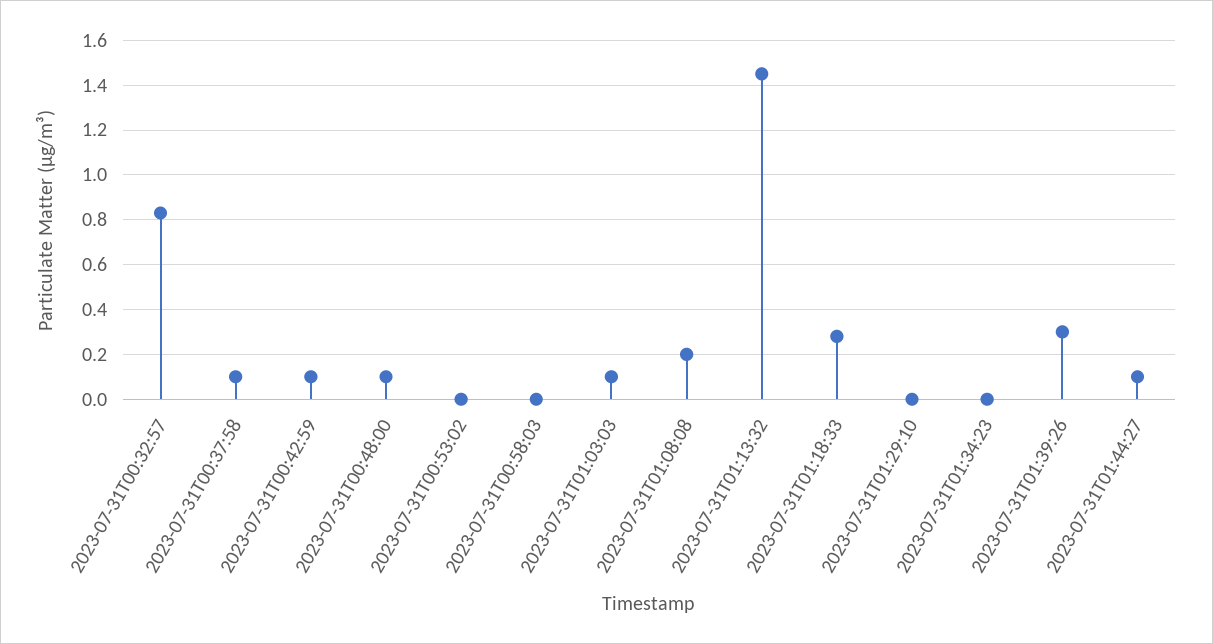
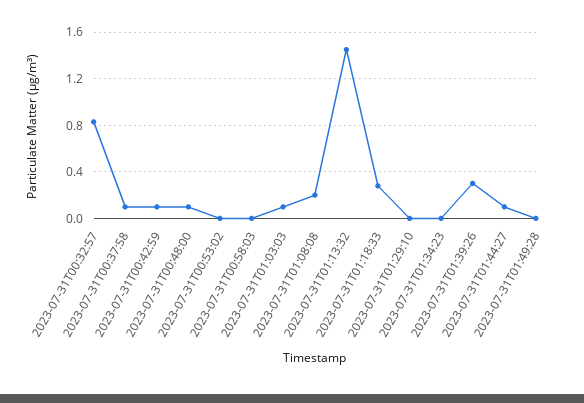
2023-07-31T01:49:28: none -> 0

